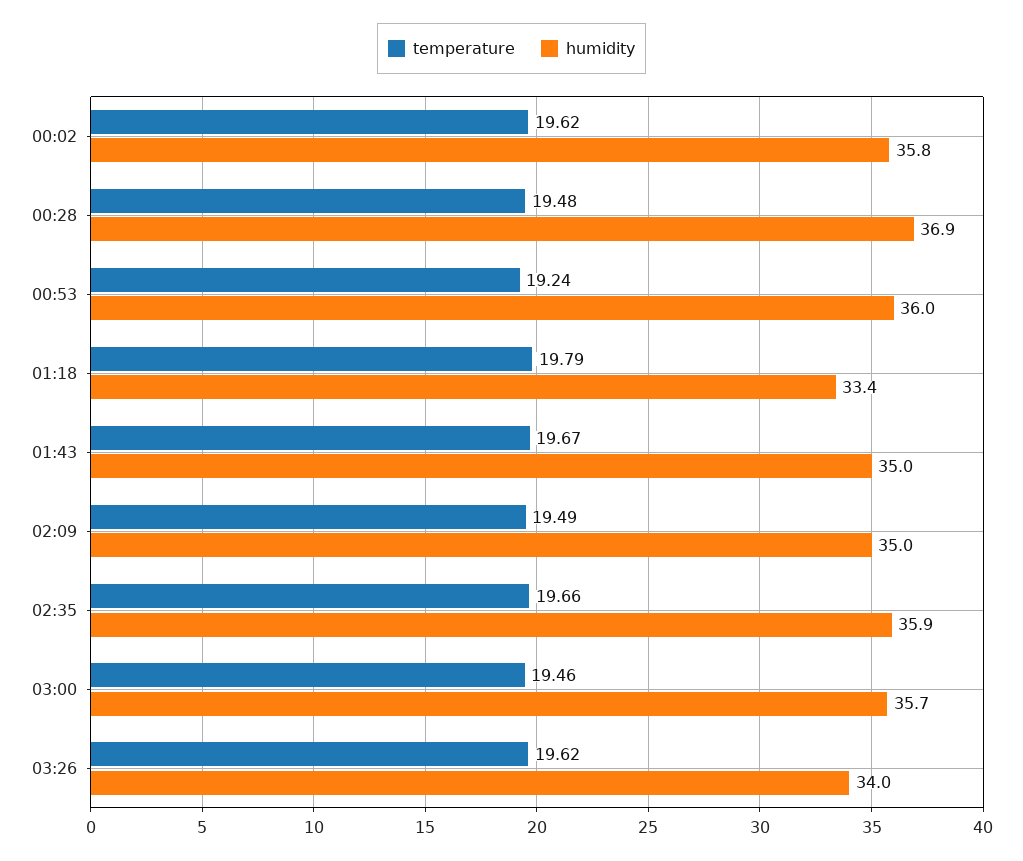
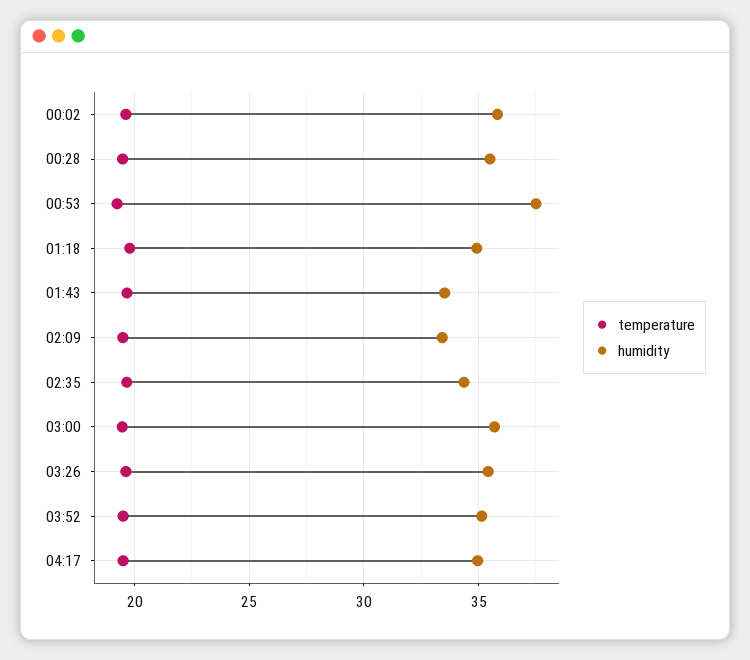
humidity, 00:28: 36.9 -> 35.5
humidity, 00:53: 36 -> 37.5
humidity, 01:18: 33.4 -> 35
humidity, 01:43: 35 -> 33.5
humidity, 02:09: 35 -> 33.5
humidity, 02:35: 35.9 -> 34.5
humidity, 03:26: 34 -> 35.5
temperature, 03:52: none -> 19.5
humidity, 03:52: none -> 35
temperature, 04:17: none -> 19.5
humidity, 04:17: none -> 35

